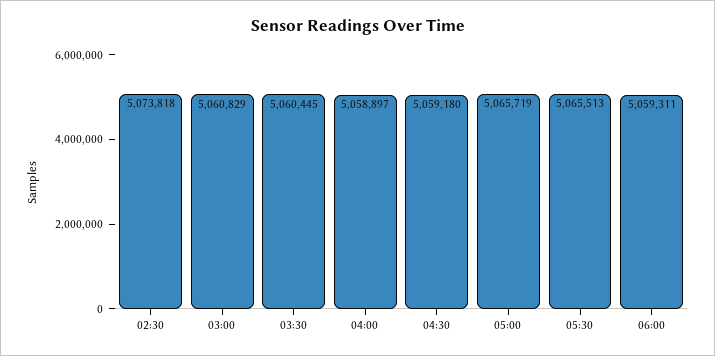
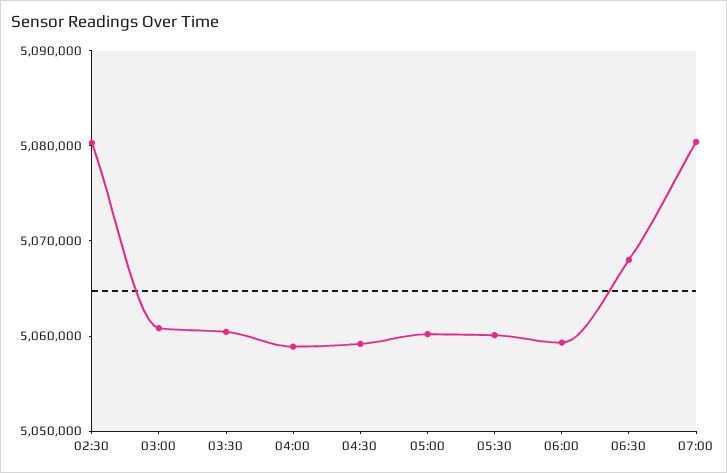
02:30: 5073818 -> 5080000
05:00: 5065719 -> 5060000
05:30: 5065513 -> 5060000
06:30: none -> 5068000
07:00: none -> 5080000

